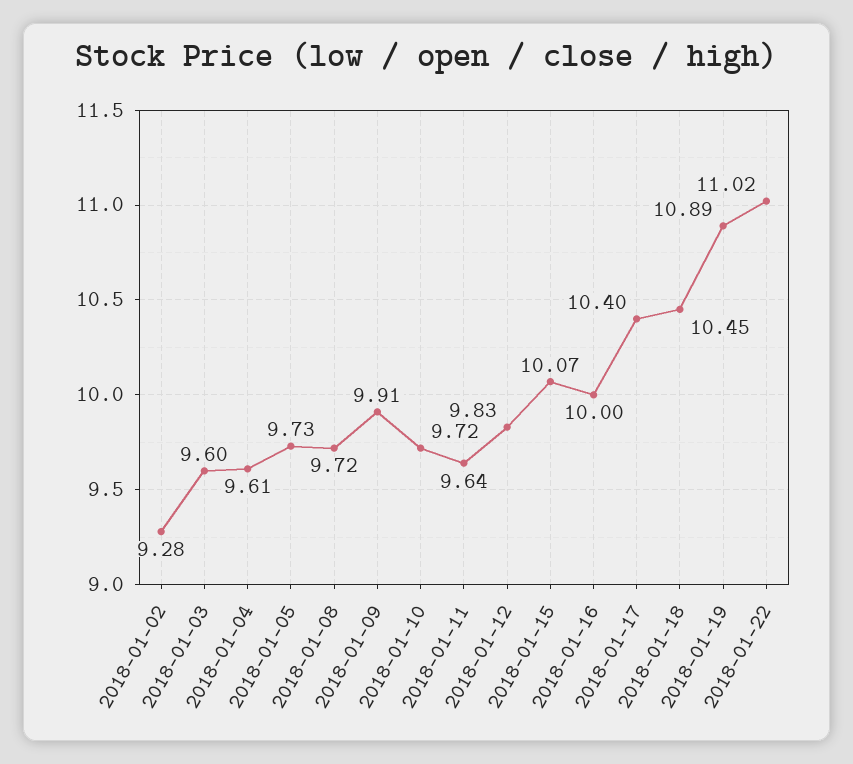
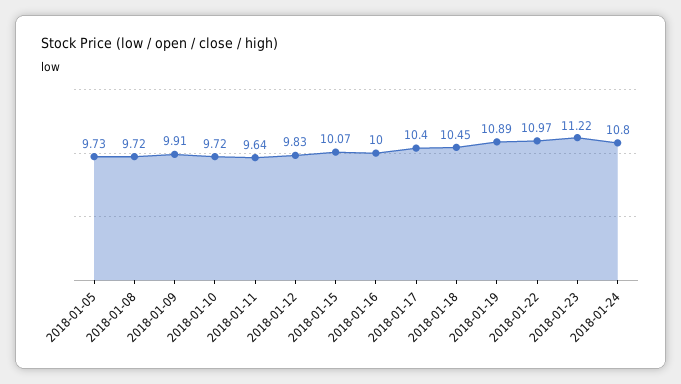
2018-01-02: 9.28 -> none
2018-01-03: 9.6 -> none
2018-01-04: 9.61 -> none
2018-01-22: 11.02 -> 10.97
2018-01-23: none -> 11.22
2018-01-24: none -> 10.8

